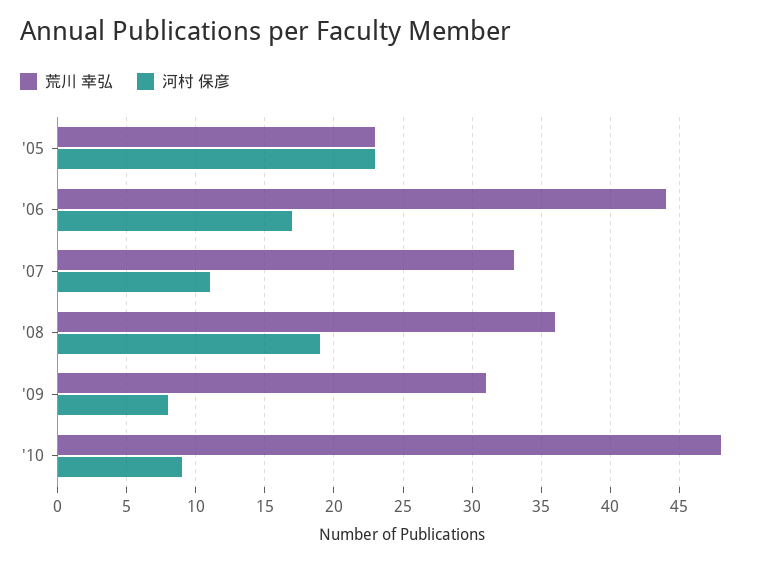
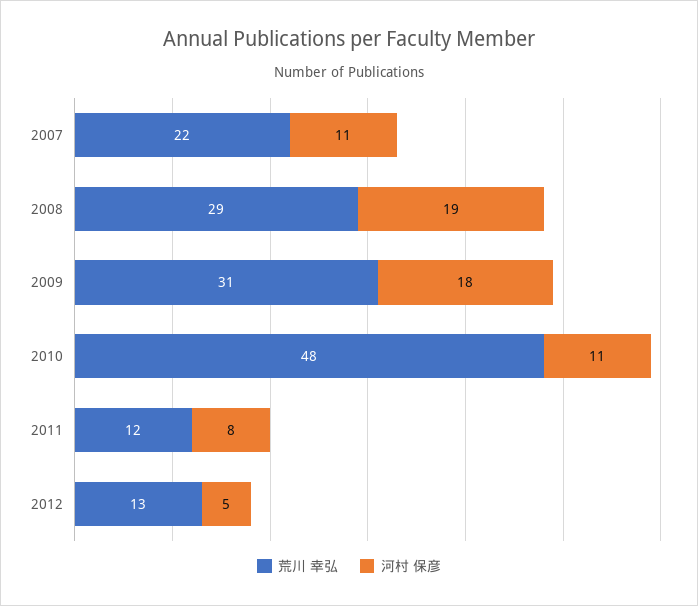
荒川 幸弘, '05: 23 -> none
河村 保彦, '05: 23 -> none
荒川 幸弘, '06: 44 -> none
河村 保彦, '06: 17 -> none
荒川 幸弘, '07: 33 -> 22
荒川 幸弘, '08: 36 -> 29
河村 保彦, '09: 8 -> 18
河村 保彦, '10: 9 -> 11
荒川 幸弘, 2011: none -> 12
河村 保彦, 2011: none -> 8
荒川 幸弘, 2012: none -> 13
河村 保彦, 2012: none -> 5

